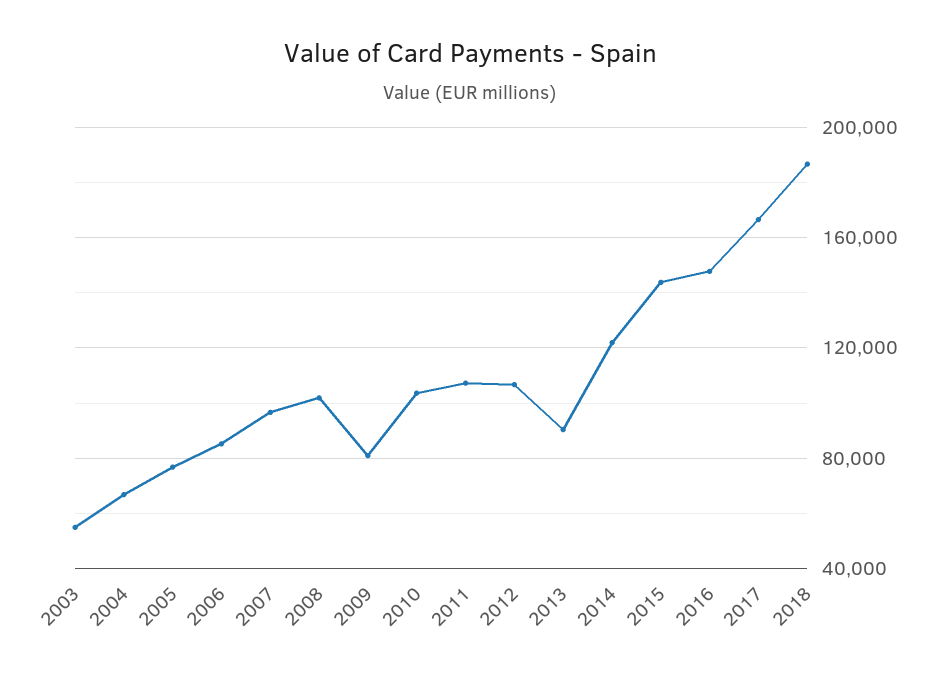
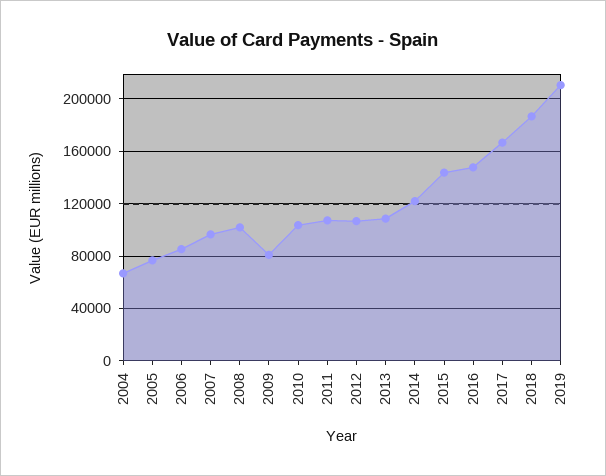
2003: 55000 -> none
2013: 90000 -> 110000
2019: none -> 210000

